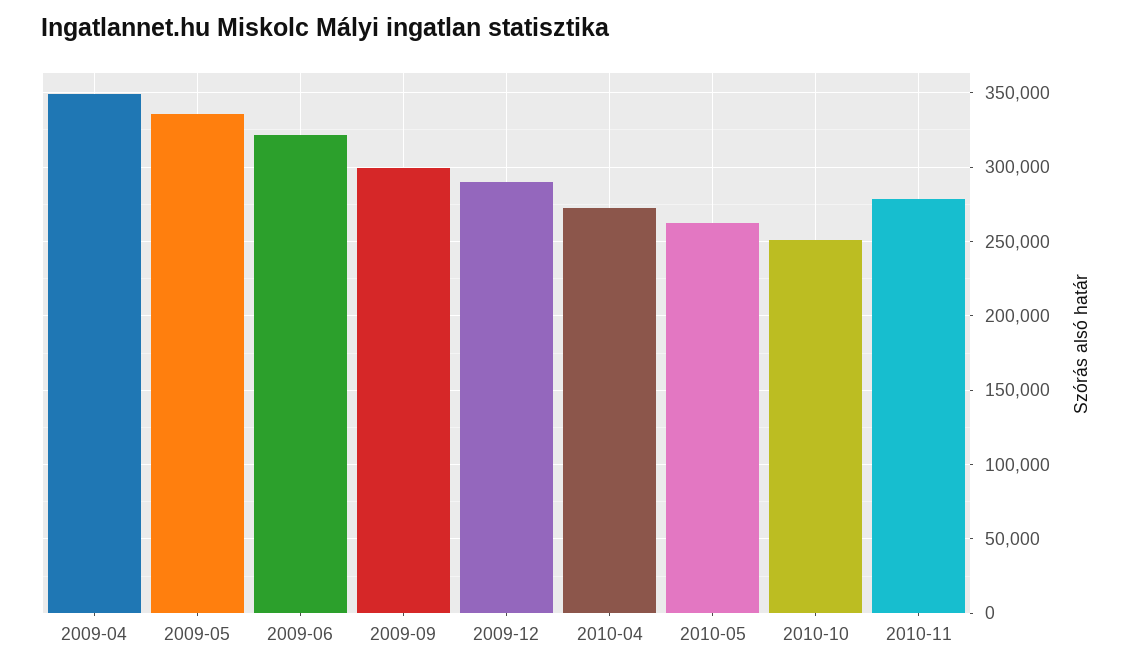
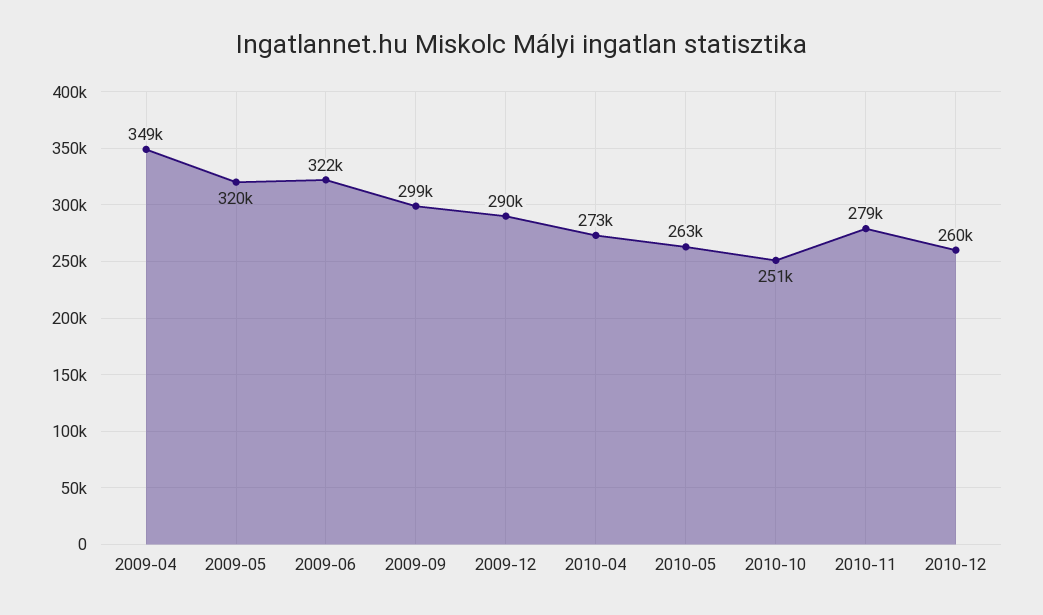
2009-05: 335000 -> 320000
2010-12: none -> 260000

